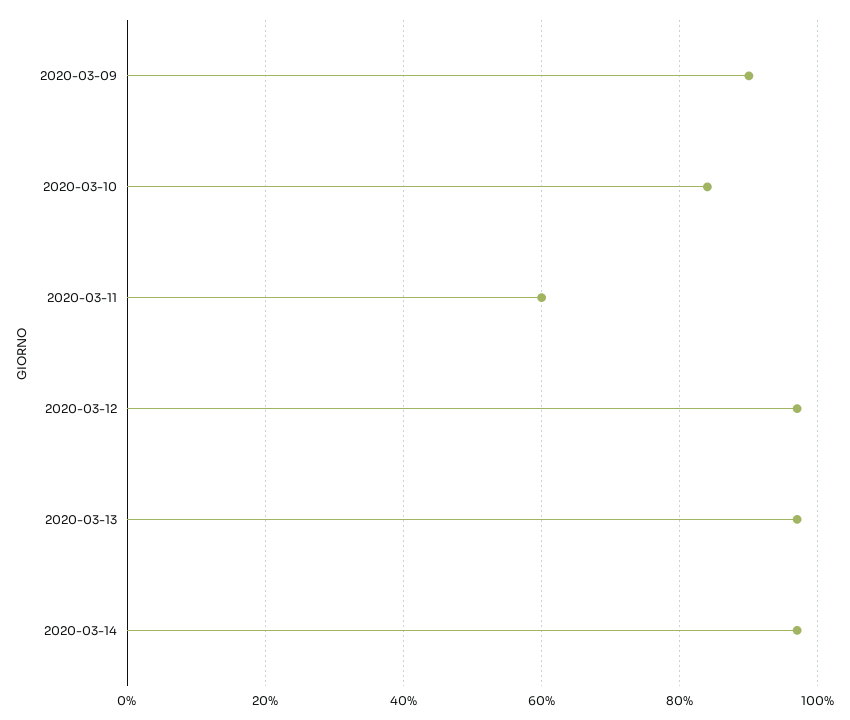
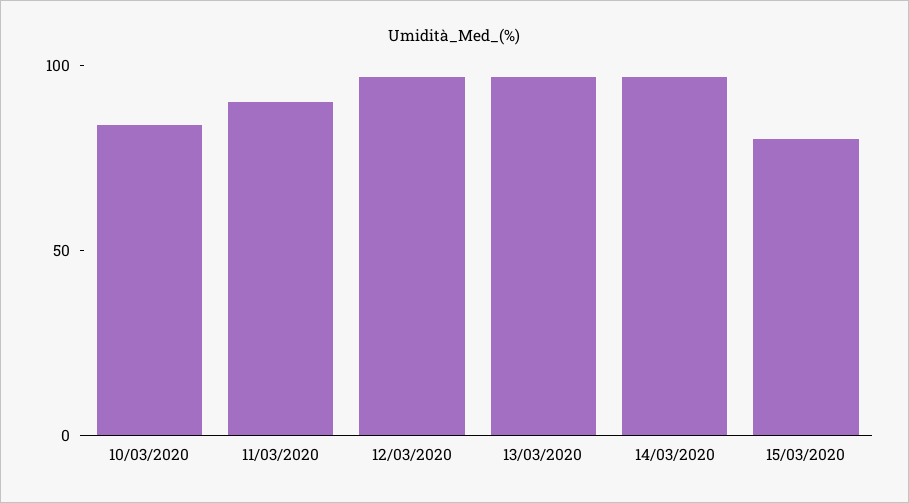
2020-03-09: 90 -> none
2020-03-11: 60 -> 90
15/03/2020: none -> 80

